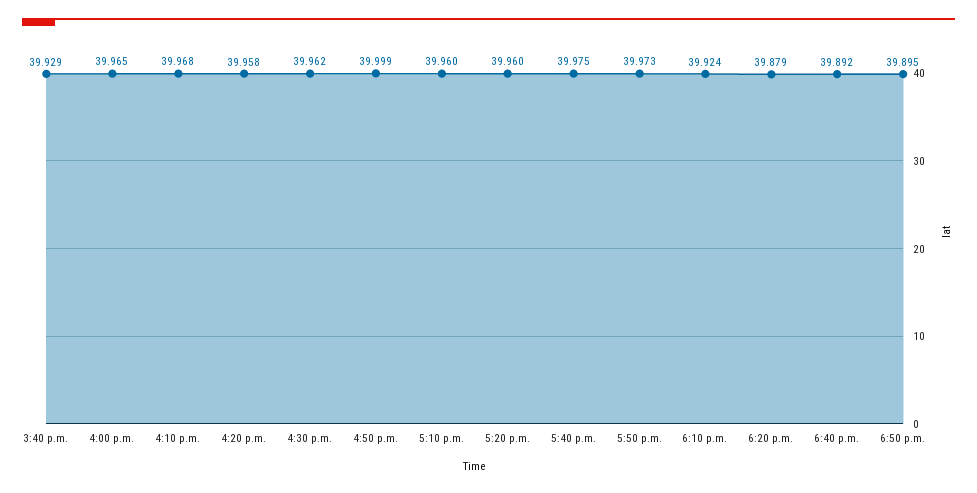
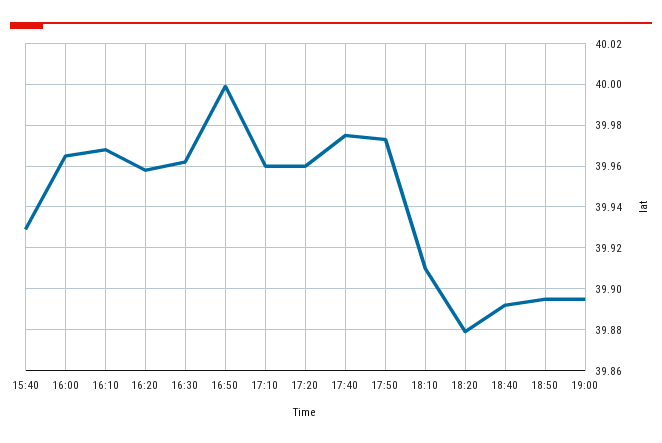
6:10 p.m.: 39.924 -> 39.91
19:00: none -> 39.895

